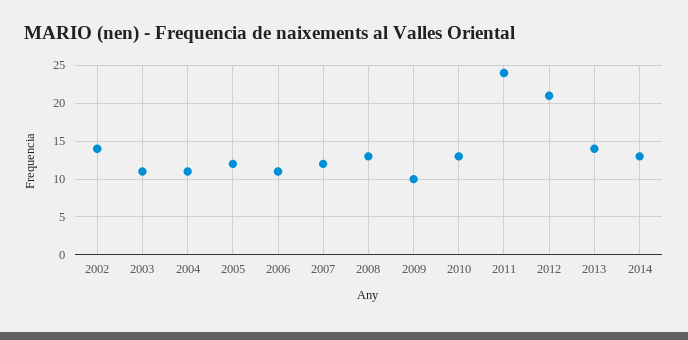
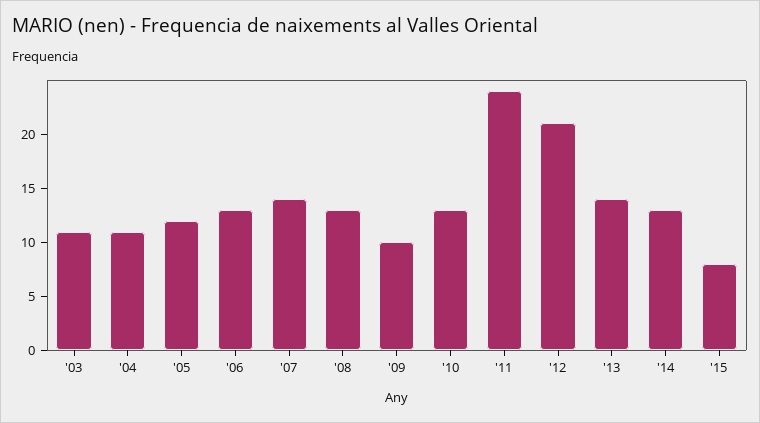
2002: 14 -> none
2006: 11 -> 13
2007: 12 -> 14
'15: none -> 8

